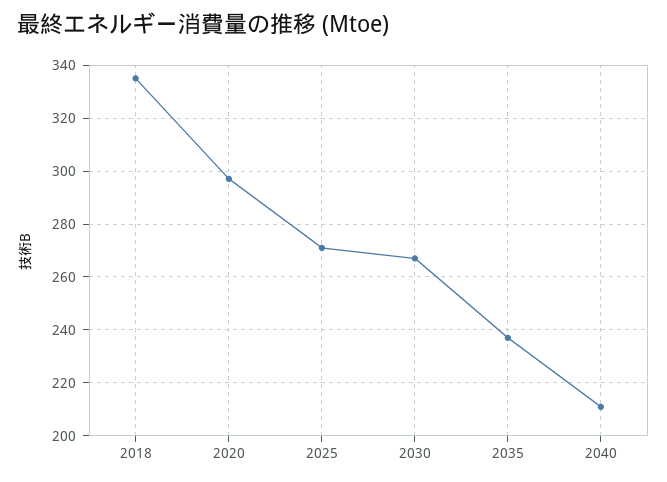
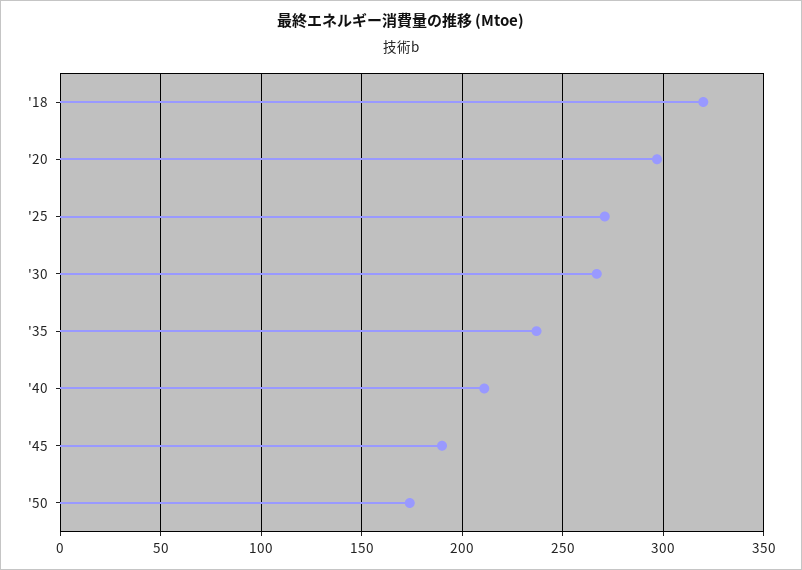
2018: 335 -> 320
'45: none -> 190
'50: none -> 175

